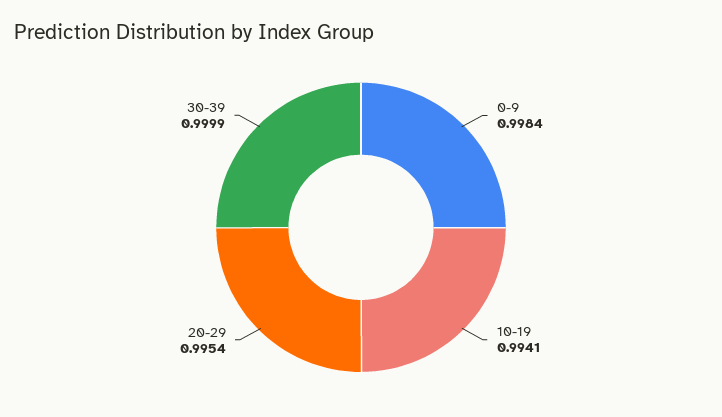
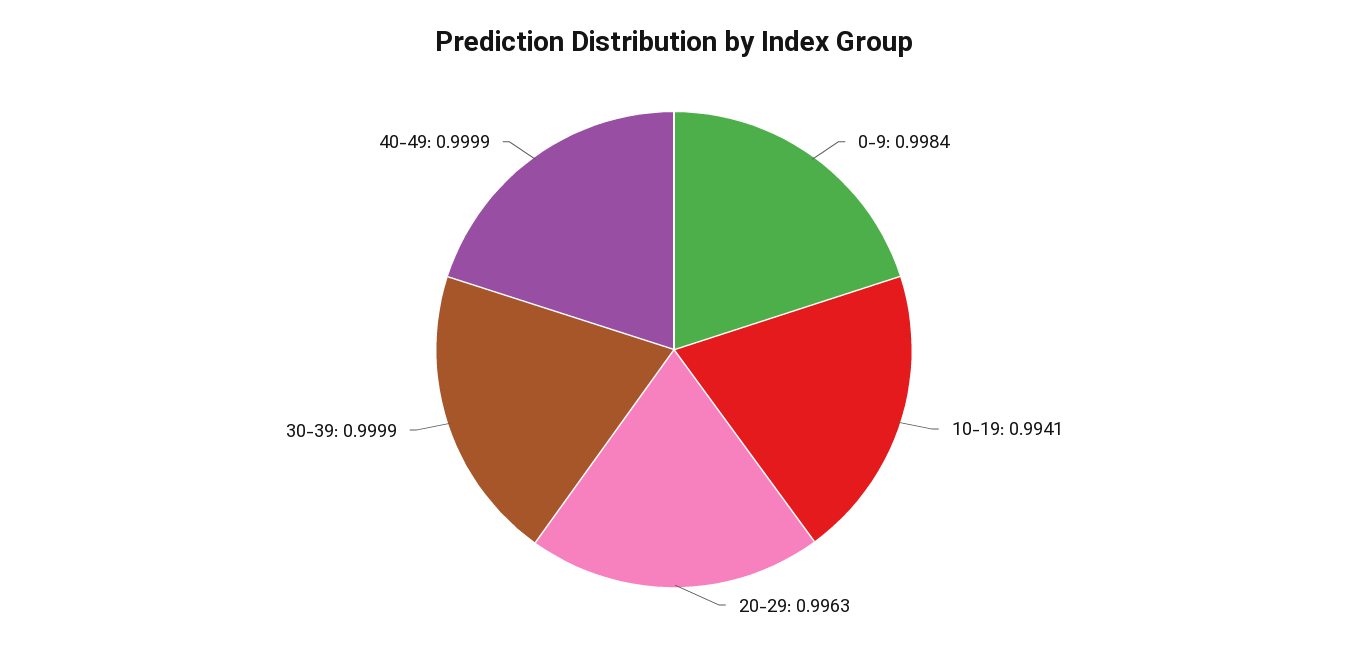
20-29: 0.9954 -> 0.9963
40-49: none -> 0.9999

